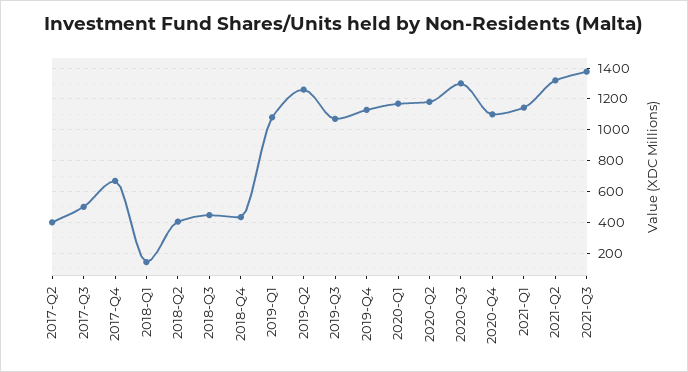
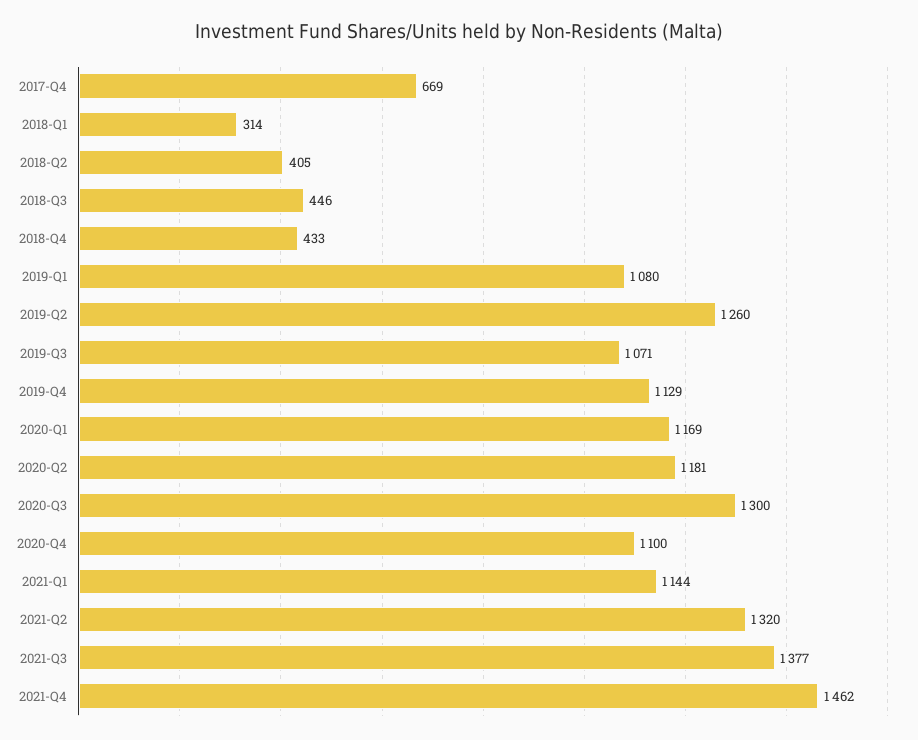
2017-Q2: 400 -> none
2017-Q3: 500 -> none
2018-Q1: 150 -> 314
2021-Q4: none -> 1462

